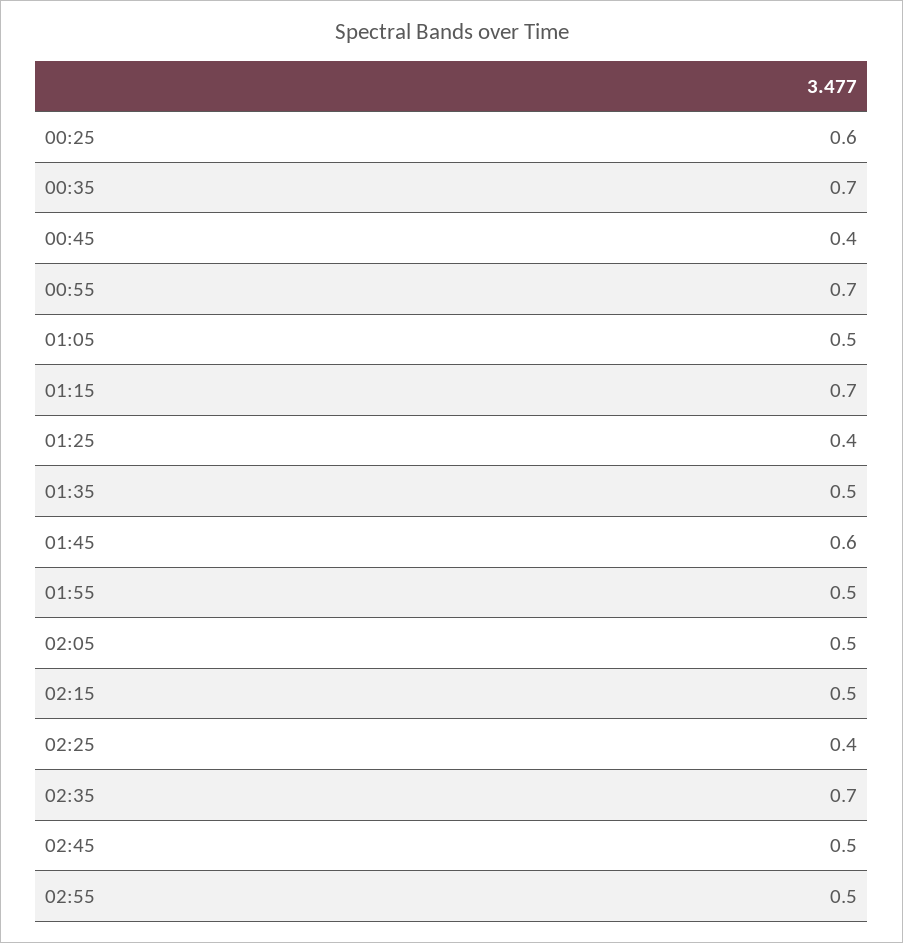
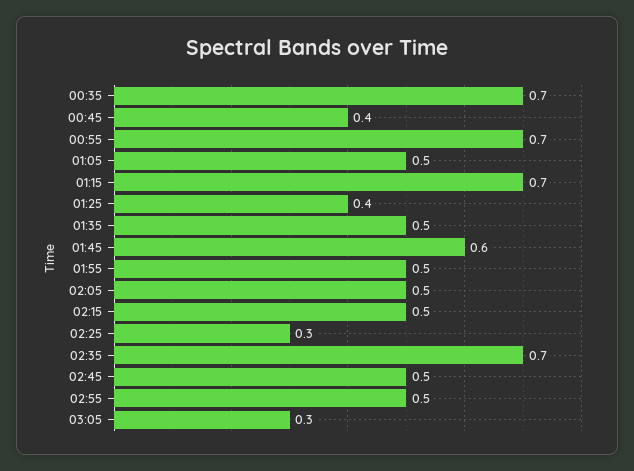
00:25: 0.6 -> none
02:25: 0.4 -> 0.3
03:05: none -> 0.3

